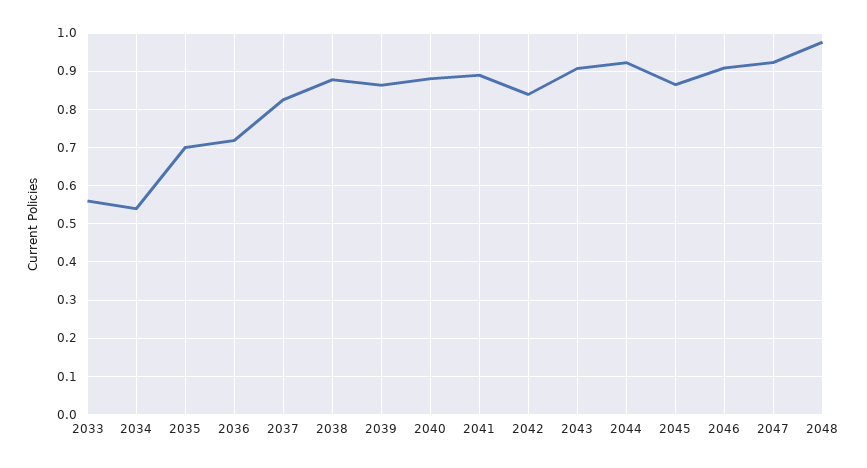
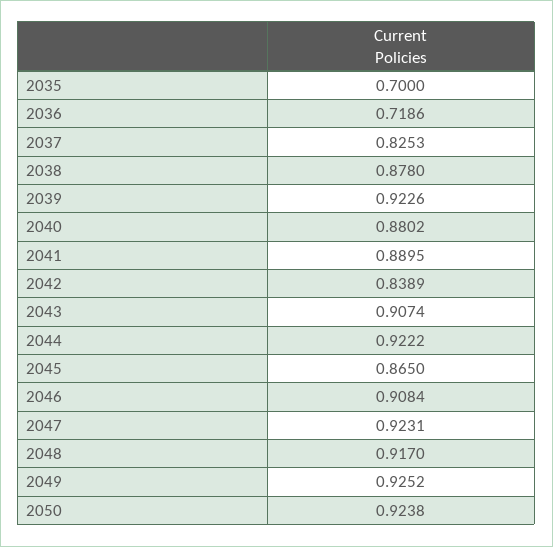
2033: 0.56 -> none
2034: 0.54 -> none
2039: 0.86 -> 0.9226
2048: 0.98 -> 0.917
2049: none -> 0.9252
2050: none -> 0.9238

